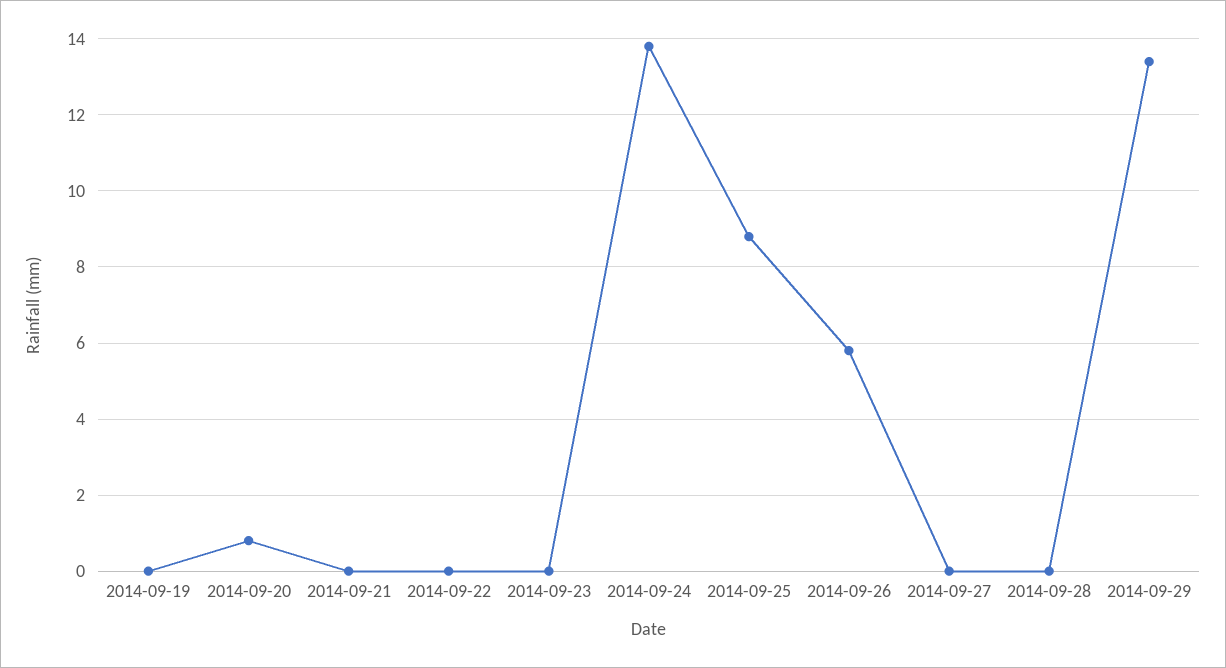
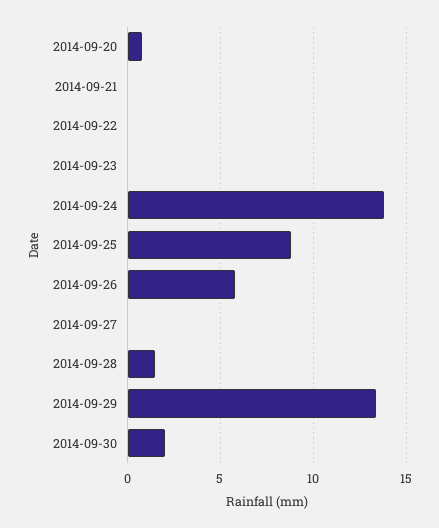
2014-09-19: 0 -> none
2014-09-28: 0 -> 1.5
2014-09-30: none -> 2

